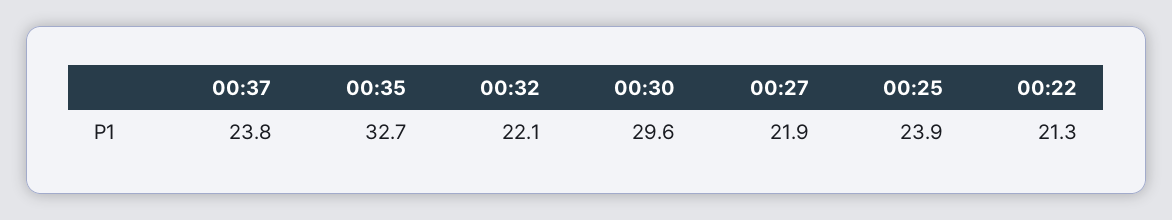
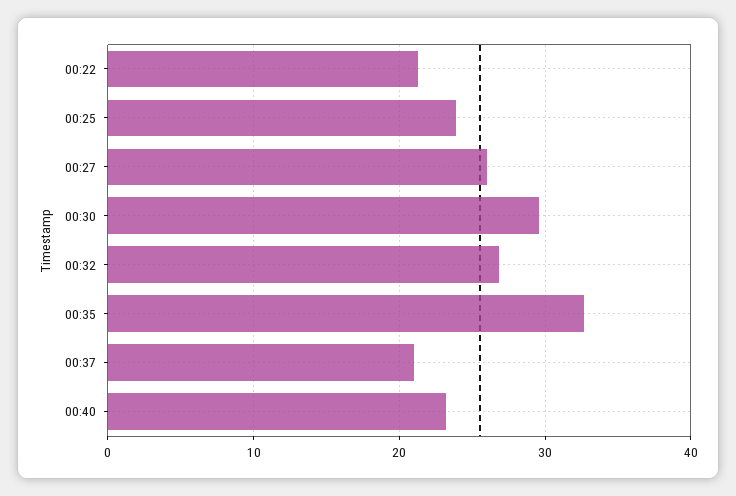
00:37: 23.8 -> 21
00:32: 22.1 -> 27
00:27: 21.9 -> 26
00:40: none -> 23

